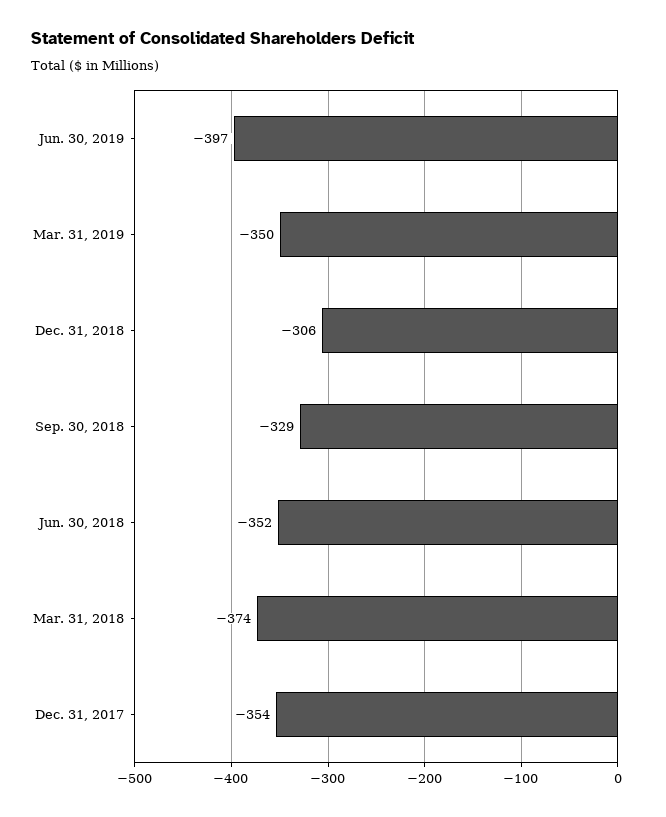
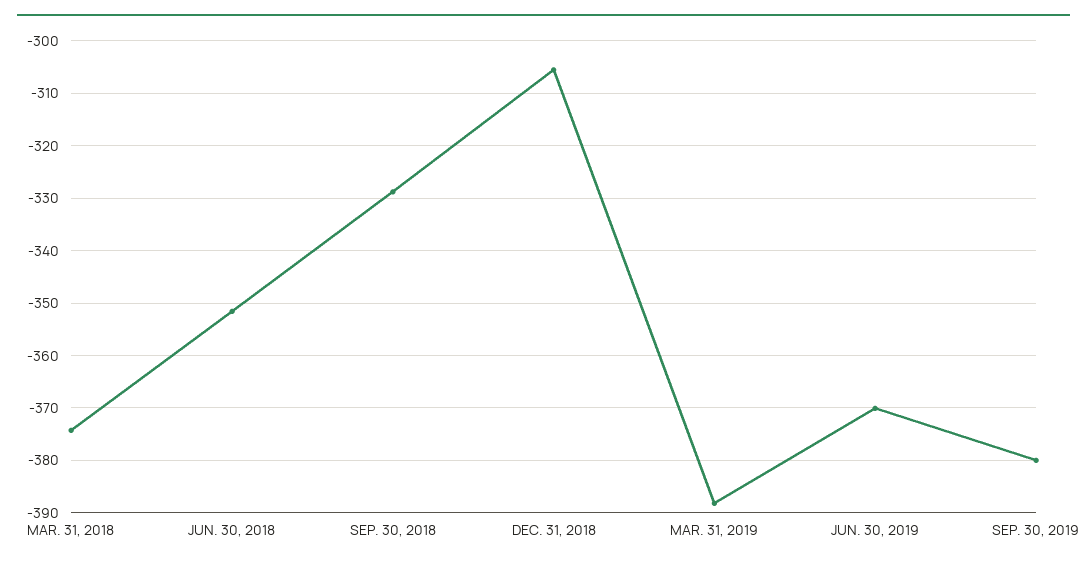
Jun. 30, 2019: -397 -> -370
Mar. 31, 2019: -350 -> -388
Dec. 31, 2017: -354 -> none
SEP. 30, 2019: none -> -380

